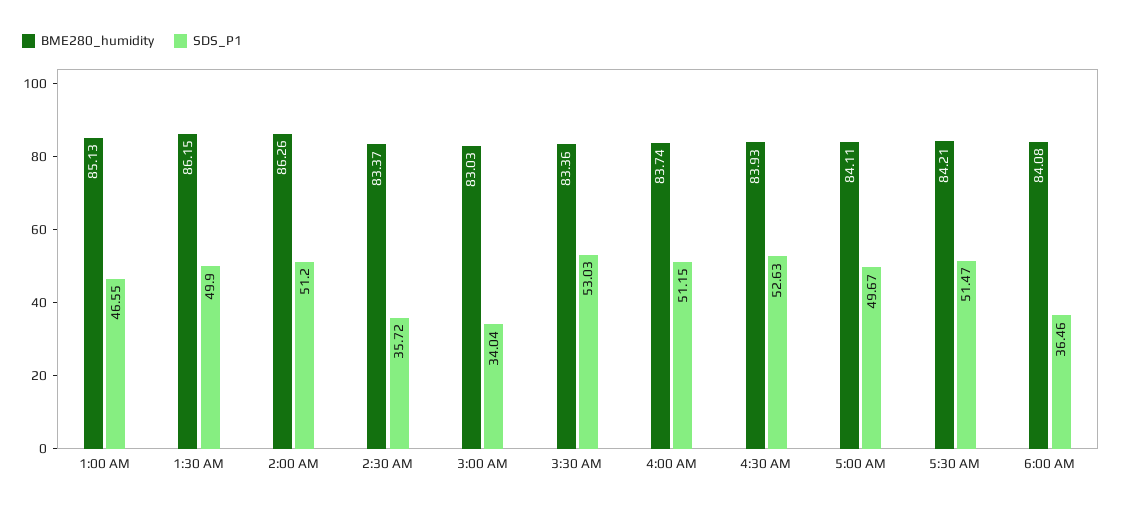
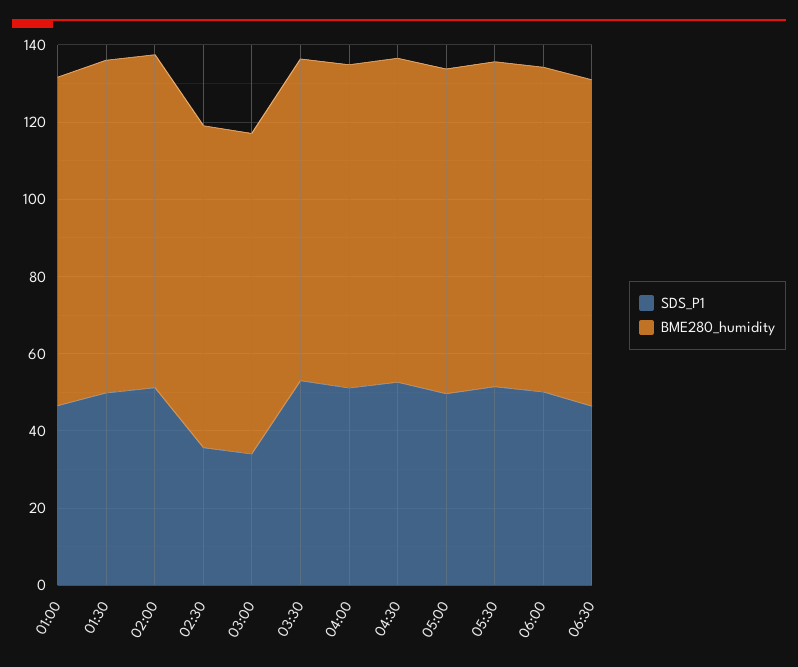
SDS_P1, 6:00 AM: 36.46 -> 50
SDS_P1, 06:30: none -> 45
BME280_humidity, 06:30: none -> 85

